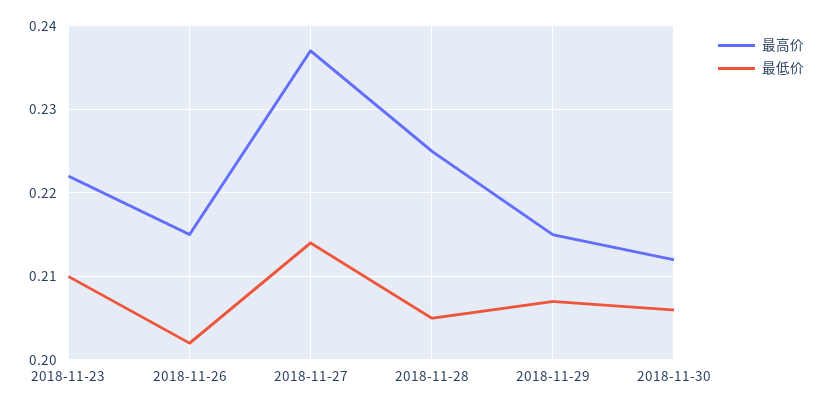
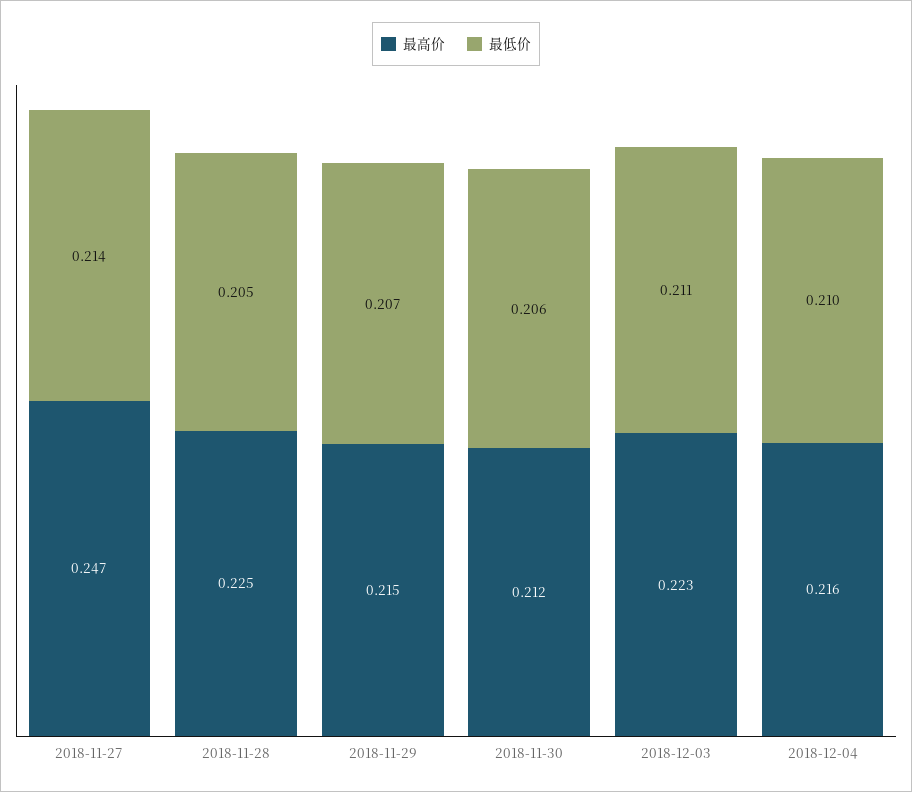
最高价, 2018-11-23: 0.222 -> none
最低价, 2018-11-23: 0.21 -> none
最高价, 2018-11-26: 0.215 -> none
最低价, 2018-11-26: 0.202 -> none
最高价, 2018-11-27: 0.237 -> 0.247
最高价, 2018-12-03: none -> 0.223
最低价, 2018-12-03: none -> 0.211
最高价, 2018-12-04: none -> 0.216
最低价, 2018-12-04: none -> 0.21

